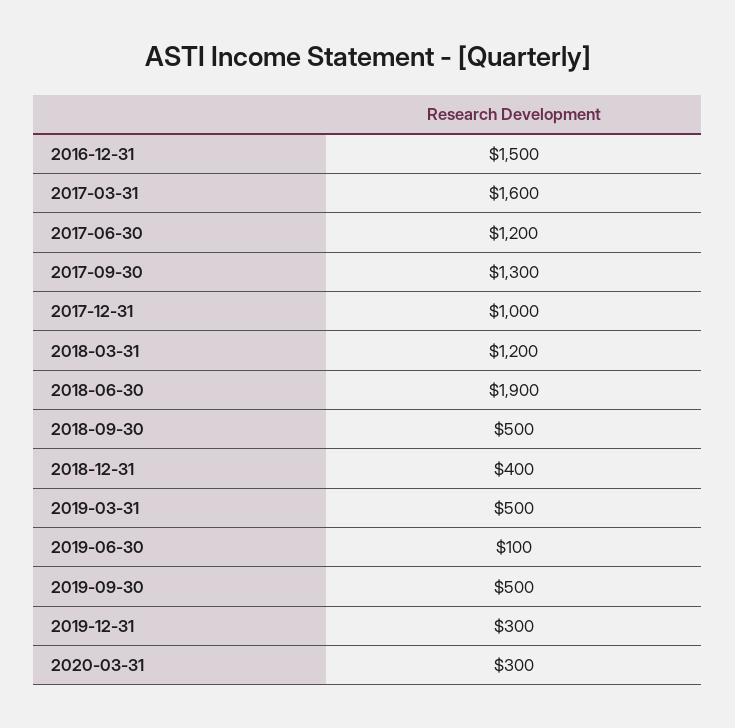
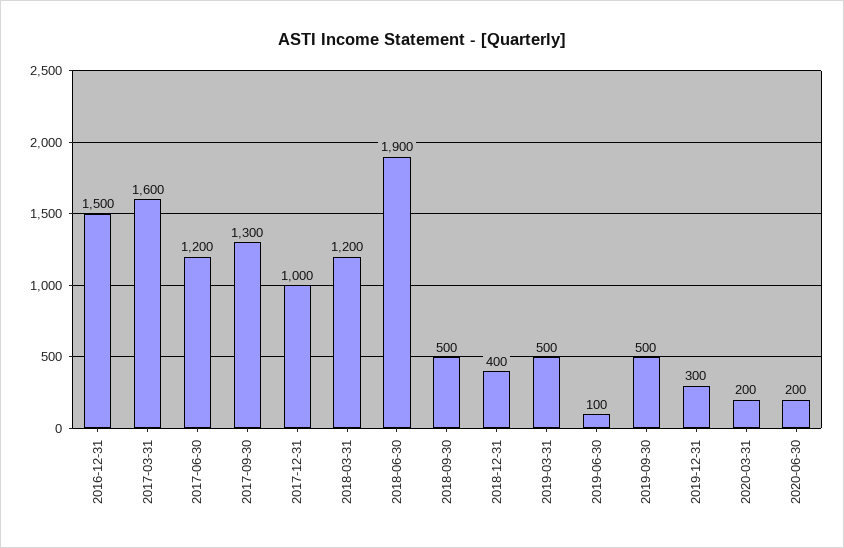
2020-03-31: 300 -> 200
2020-06-30: none -> 200

